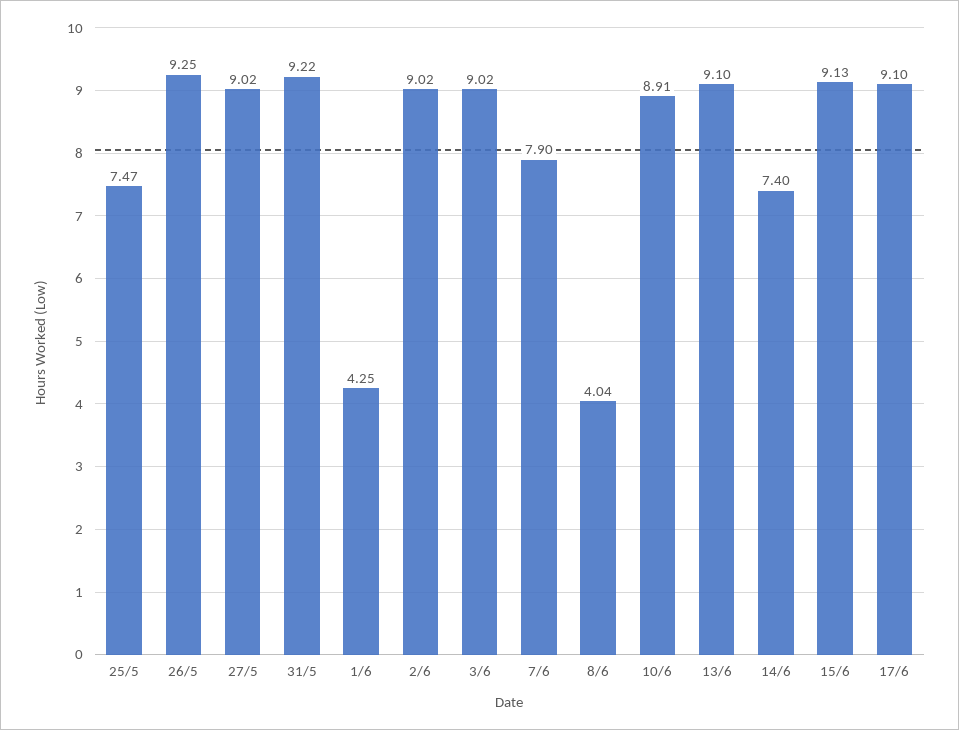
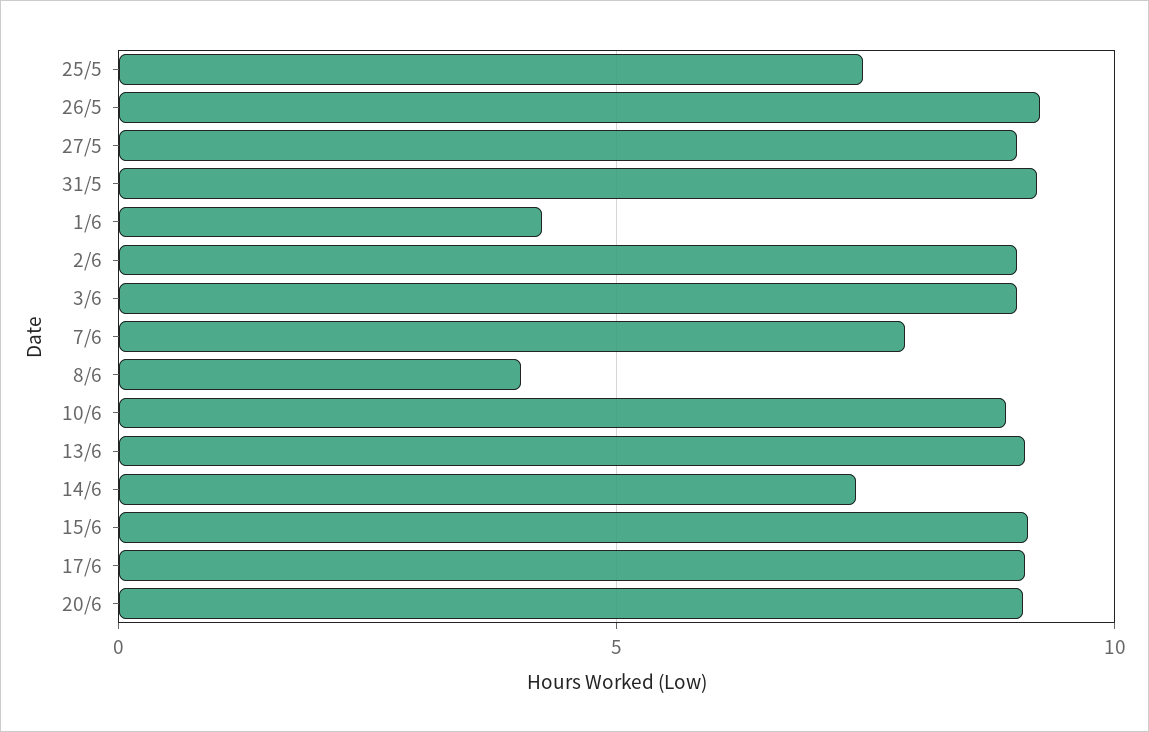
20/6: none -> 9

